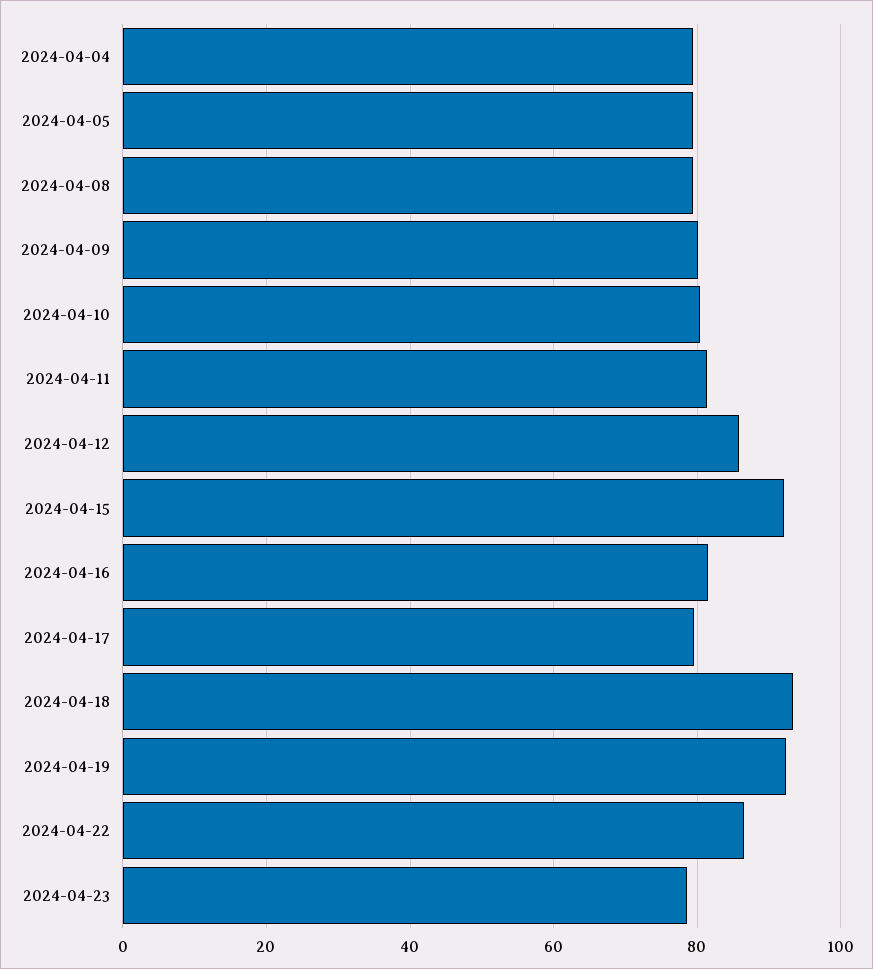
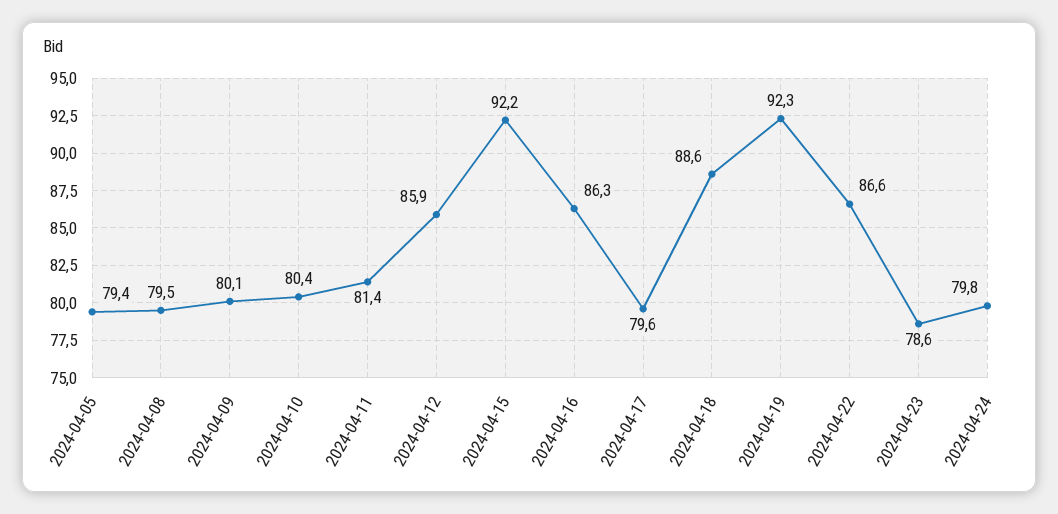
2024-04-04: 80 -> none
2024-04-16: 82 -> 86.3
2024-04-18: 94 -> 88.6
2024-04-24: none -> 79.8

